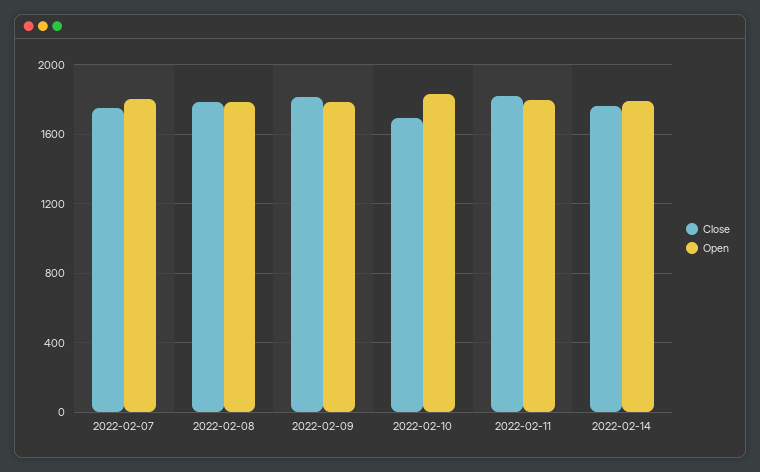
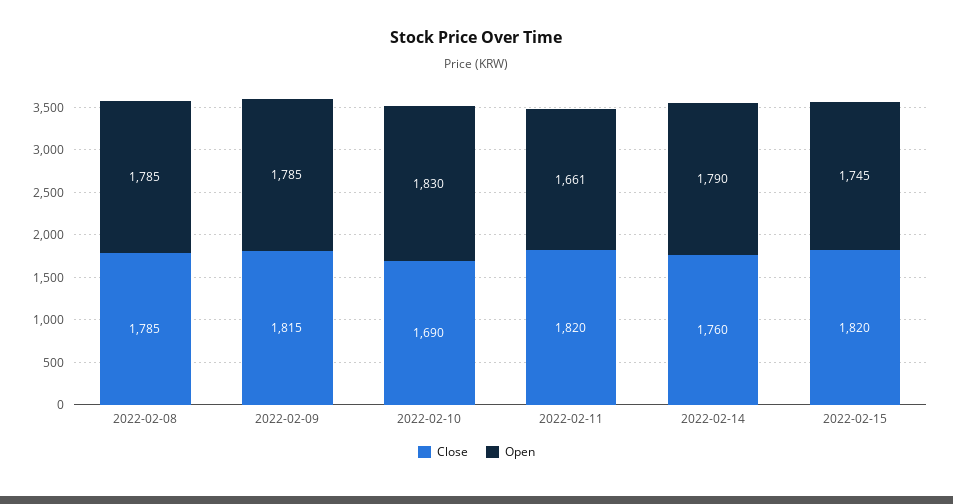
Close, 2022-02-07: 1750 -> none
Open, 2022-02-07: 1800 -> none
Open, 2022-02-11: 1800 -> 1661
Close, 2022-02-15: none -> 1820
Open, 2022-02-15: none -> 1745

